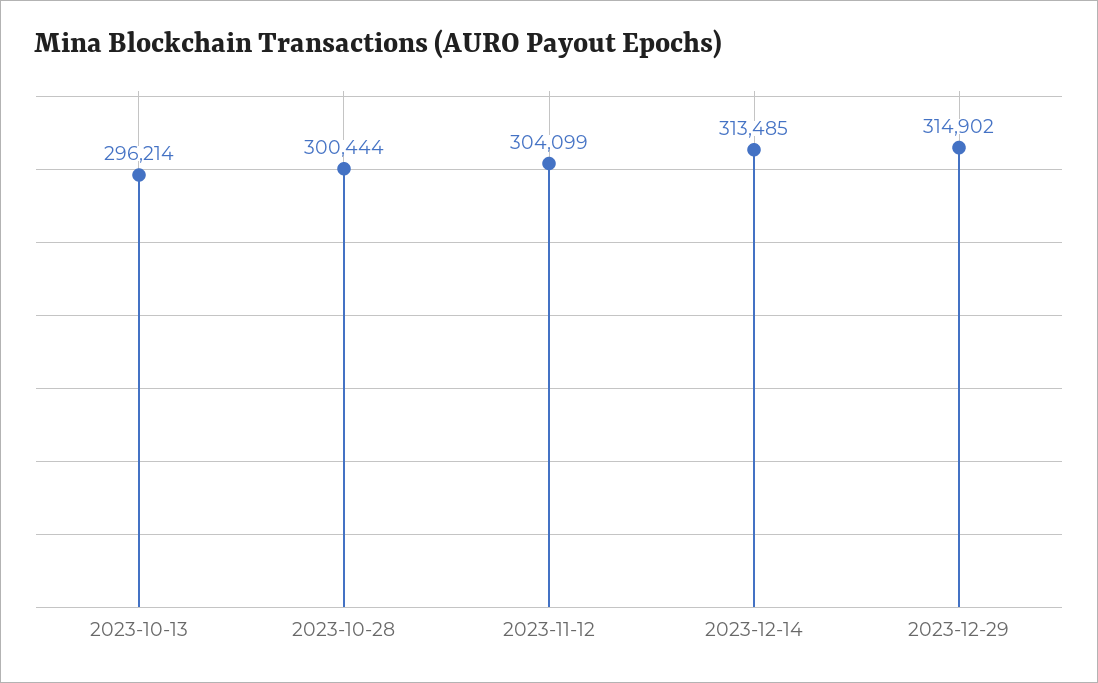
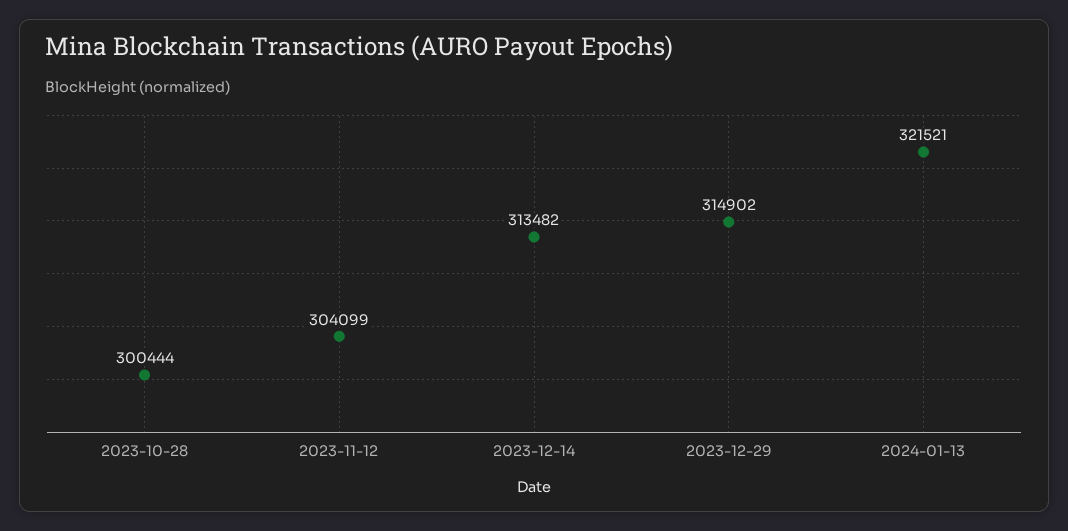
2023-10-13: 296214 -> none
2023-12-14: 313485 -> 313482
2024-01-13: none -> 321521

